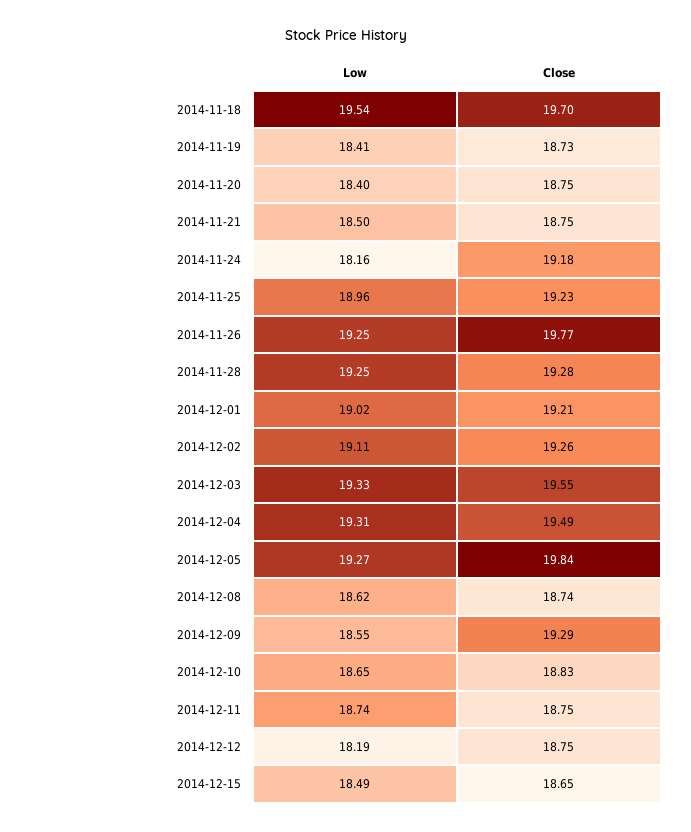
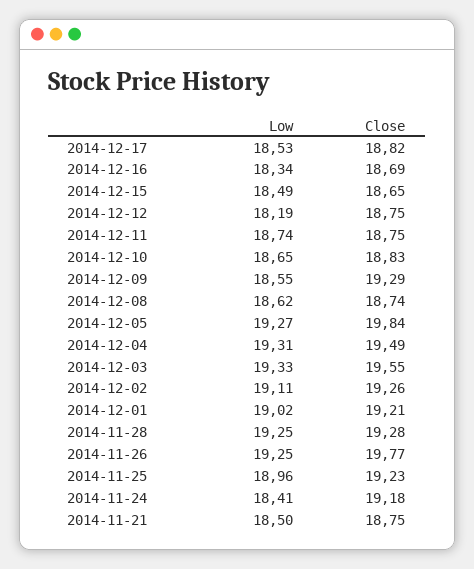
Low, 2014-11-18: 19.54 -> none
Close, 2014-11-18: 19.7 -> none
Low, 2014-11-19: 18.41 -> none
Close, 2014-11-19: 18.73 -> none
Low, 2014-11-20: 18.4 -> none
Close, 2014-11-20: 18.75 -> none
Low, 2014-11-24: 18.16 -> 18.41
Low, 2014-12-17: none -> 18.53
Close, 2014-12-17: none -> 18.82
Low, 2014-12-16: none -> 18.34
Close, 2014-12-16: none -> 18.69

